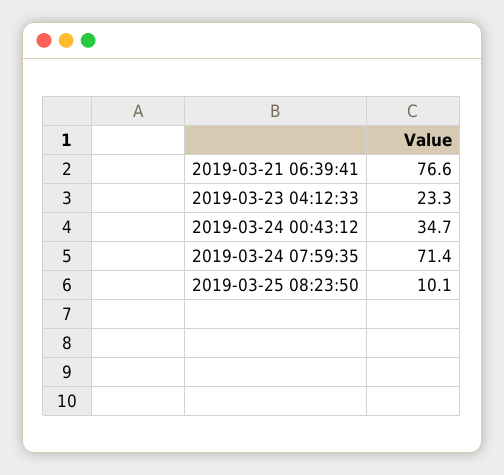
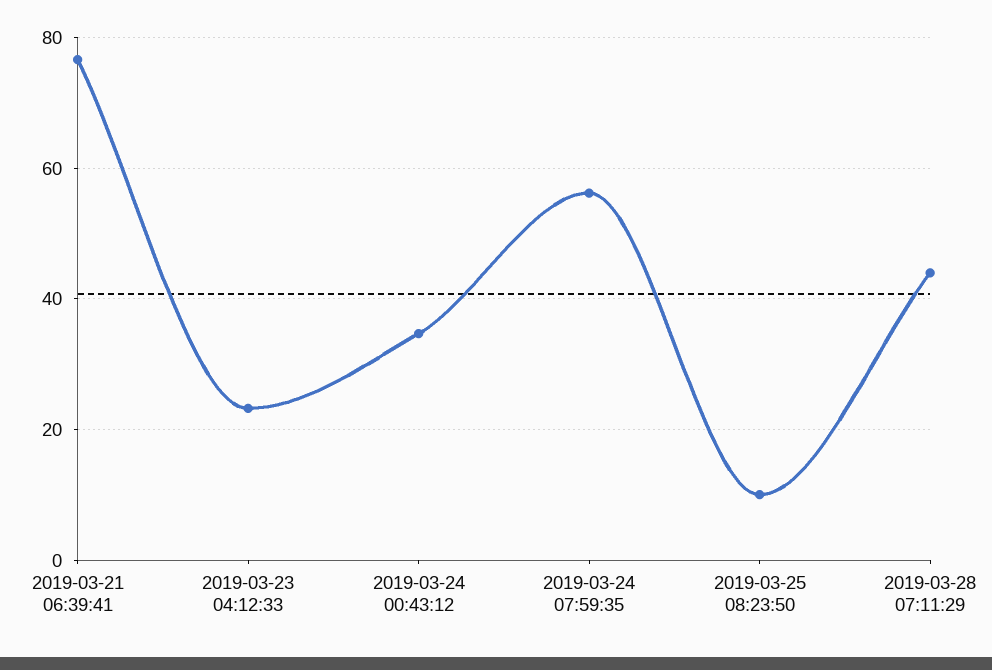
2019-03-24 07:59:35: 71.4 -> 56
2019-03-28 07:11:29: none -> 44

